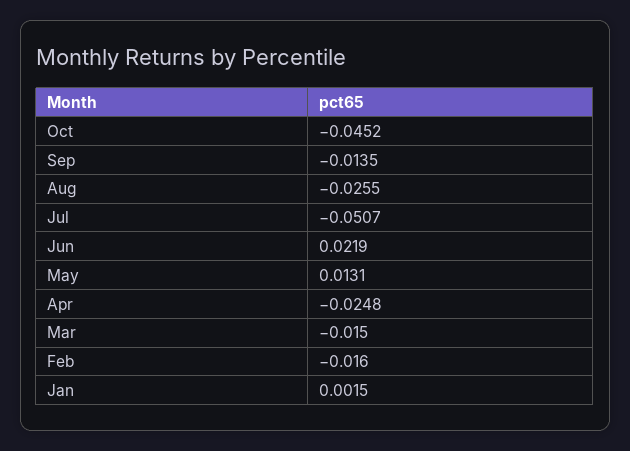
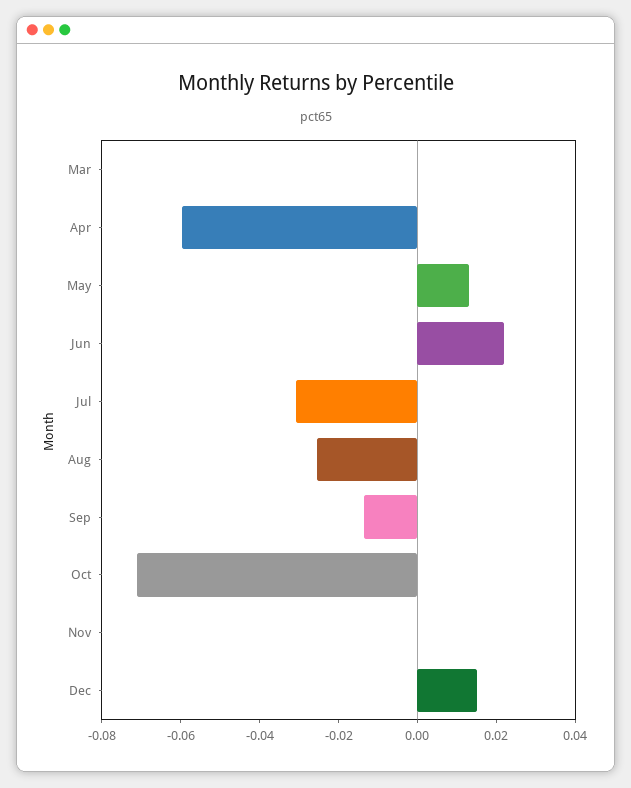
Oct: -0.0452 -> -0.07
Jul: -0.0507 -> -0.03
Apr: -0.0248 -> -0.06
Mar: -0.015 -> 0
Feb: -0.016 -> none
Jan: 0.0015 -> none
Nov: none -> 0
Dec: none -> 0.015

